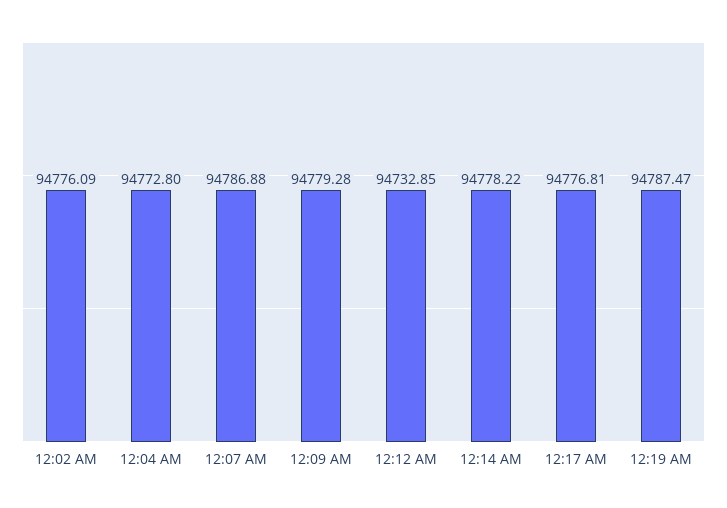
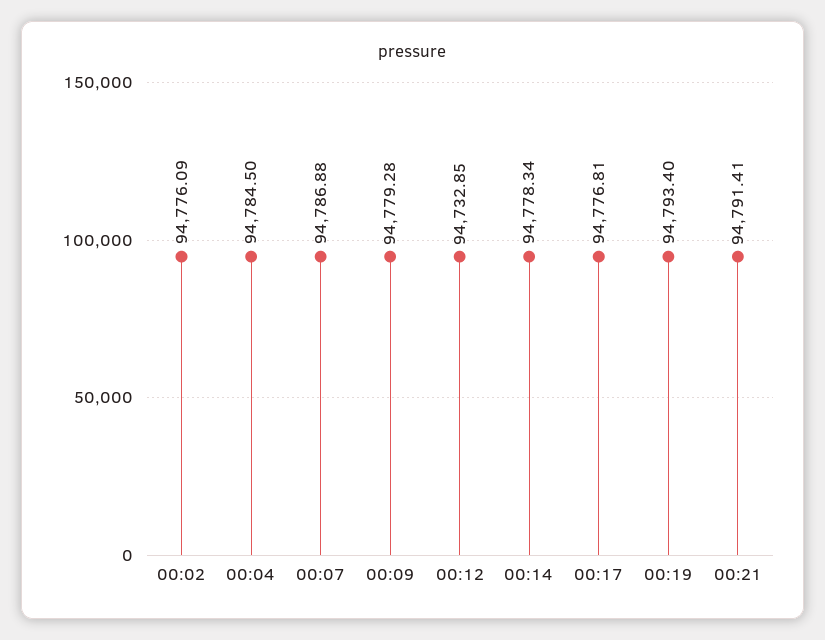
12:04 AM: 94772.8 -> 94784.5
12:14 AM: 94778.22 -> 94778.34
12:19 AM: 94787.47 -> 94793.4
00:21: none -> 94791.41

